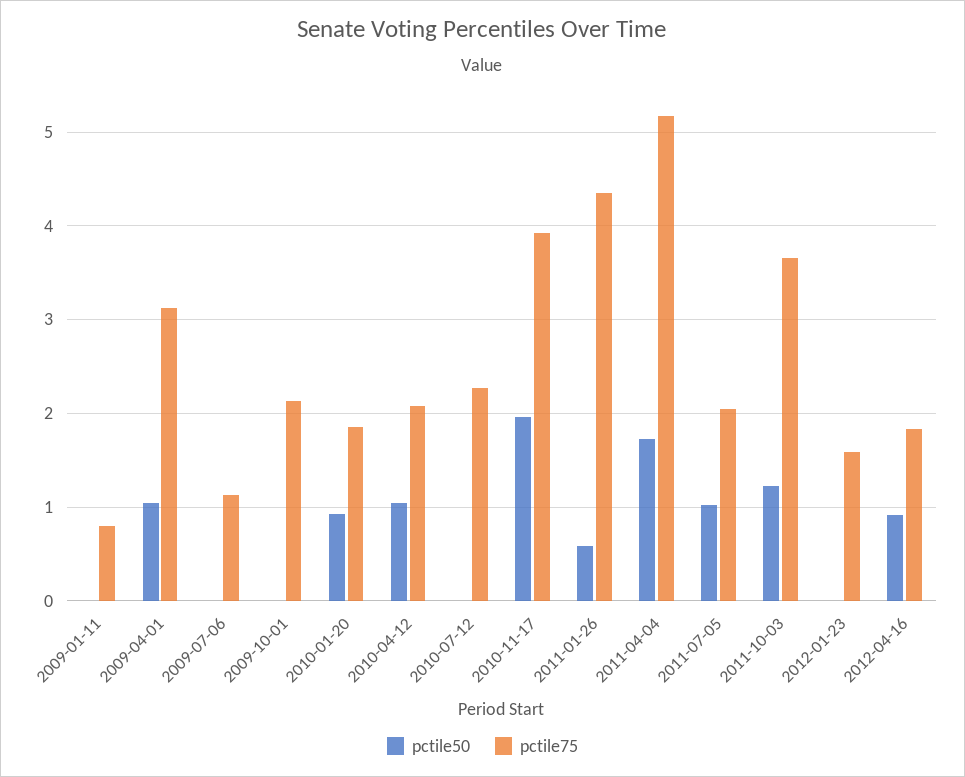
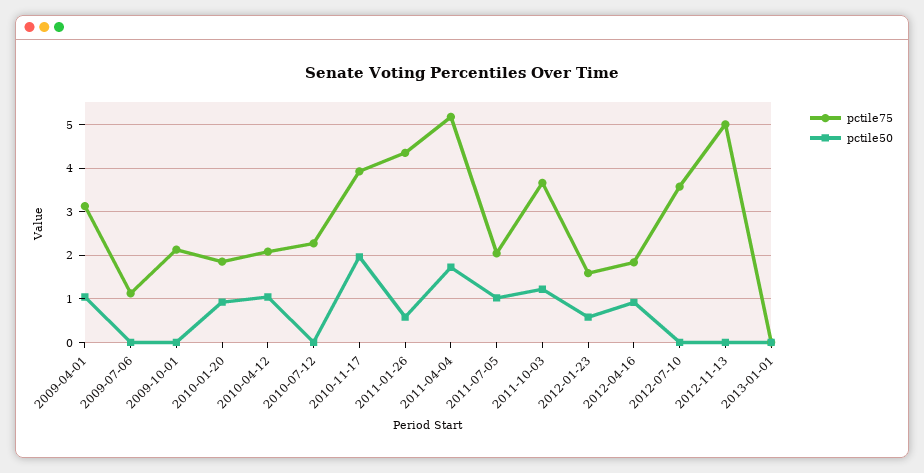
pctile50, 2009-01-11: 0 -> none
pctile75, 2009-01-11: 0.8 -> none
pctile50, 2012-01-23: 0 -> 0.6
pctile75, 2012-07-10: none -> 3.6
pctile50, 2012-07-10: none -> 0
pctile75, 2012-11-13: none -> 5
pctile50, 2012-11-13: none -> 0
pctile75, 2013-01-01: none -> 0
pctile50, 2013-01-01: none -> 0

